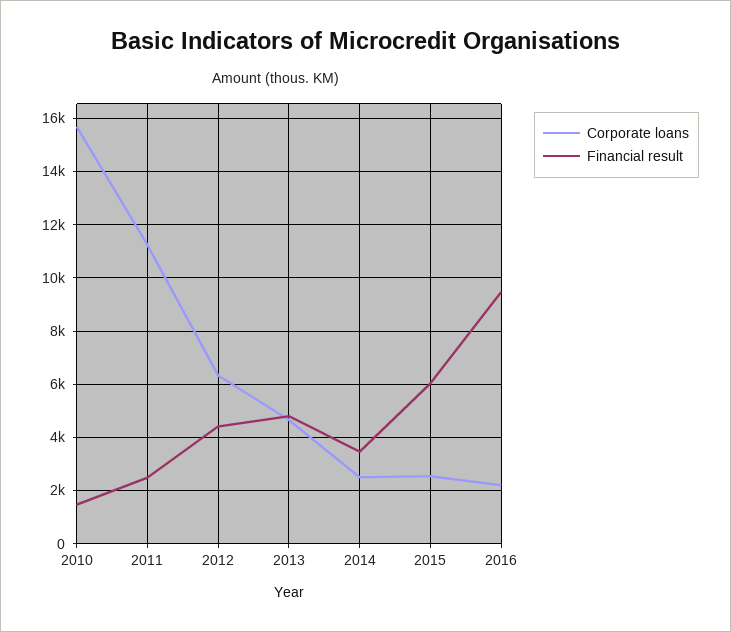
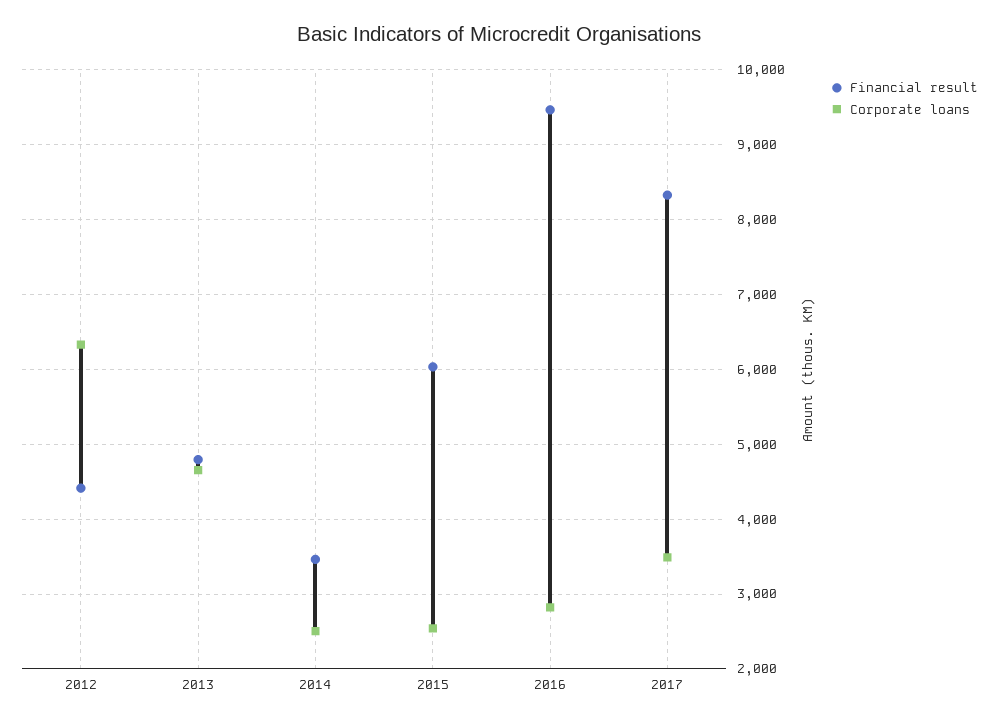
Corporate loans, 2010: 15750 -> none
Financial result, 2010: 1500 -> none
Corporate loans, 2011: 11250 -> none
Financial result, 2011: 2500 -> none
Corporate loans, 2016: 2250 -> 2800
Financial result, 2017: none -> 8300
Corporate loans, 2017: none -> 3500

